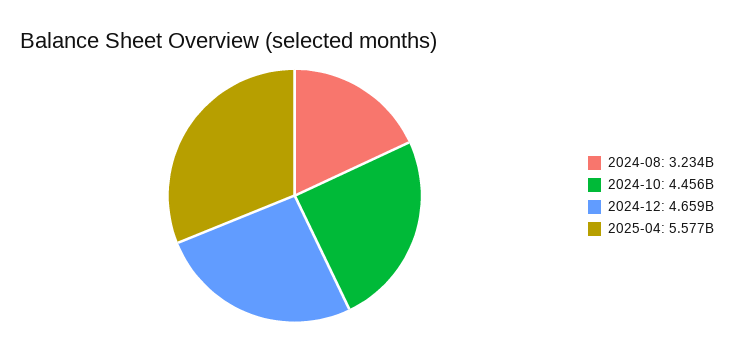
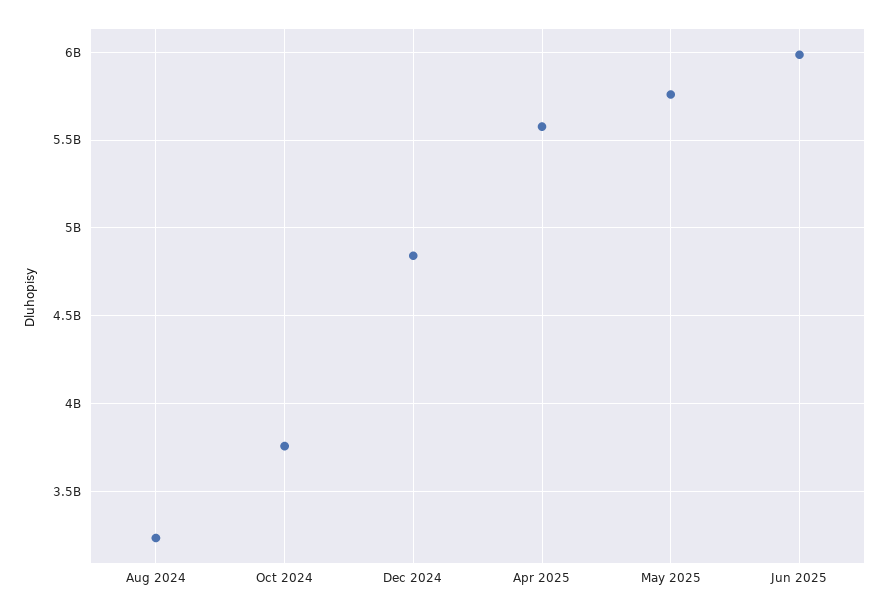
2024-10: 4456000000 -> 3750000000
2024-12: 4659000000 -> 4850000000
May 2025: none -> 5750000000
Jun 2025: none -> 6000000000

